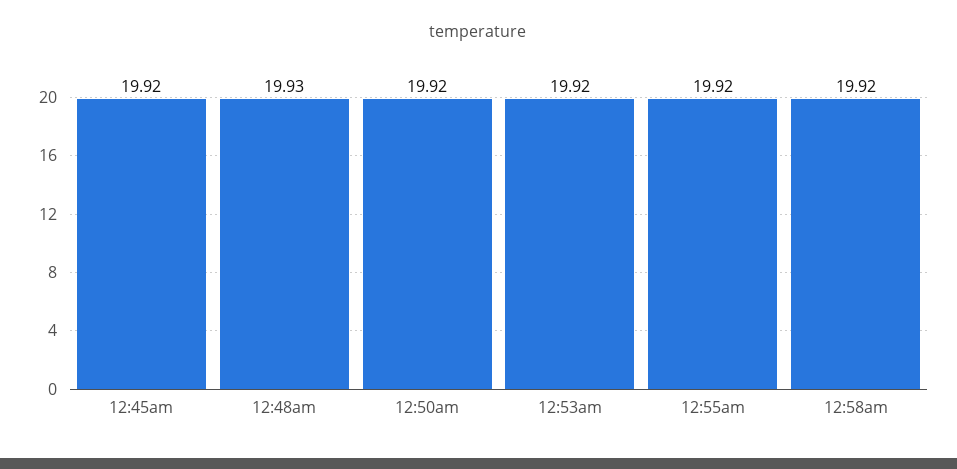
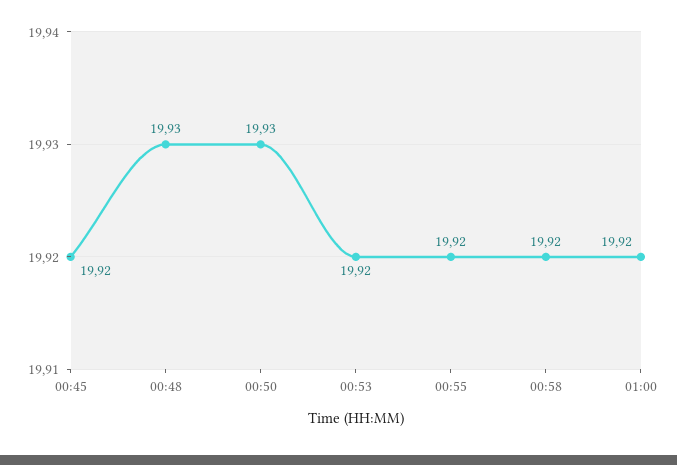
12:50am: 19.92 -> 19.93
01:00: none -> 19.92

